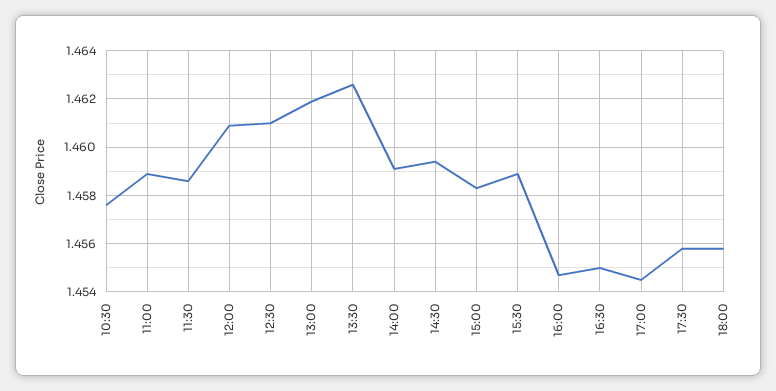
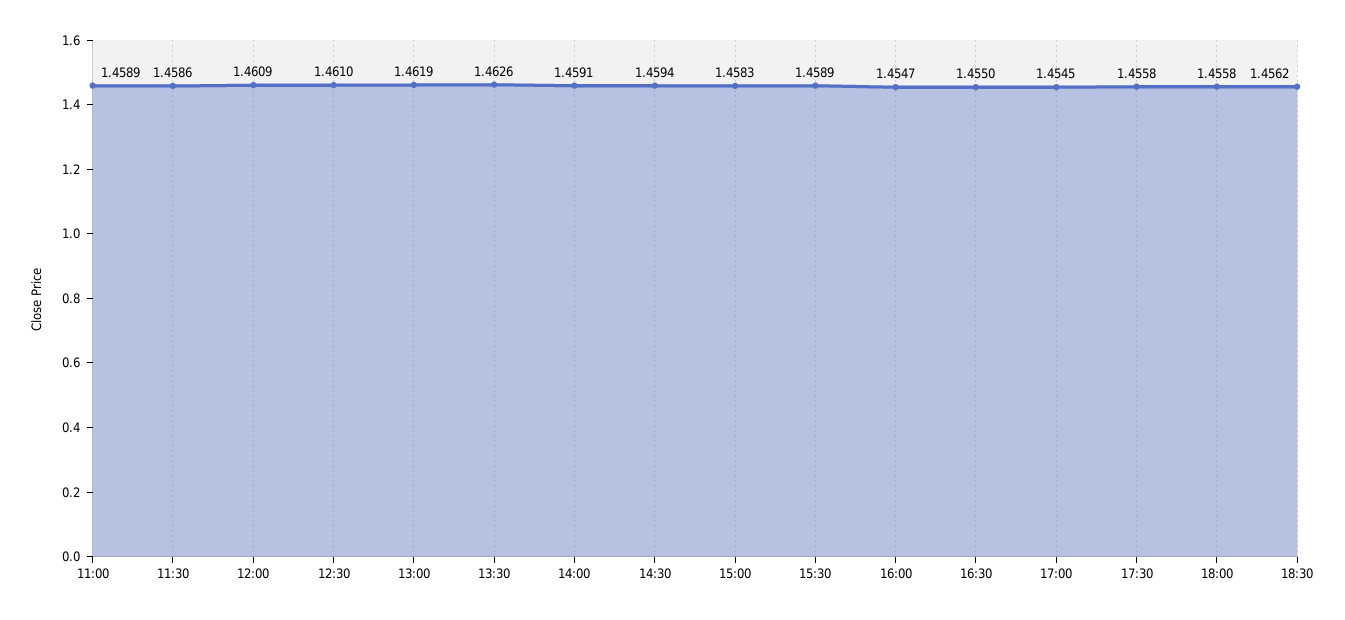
10:30: 1.4575 -> none
18:30: none -> 1.4562

